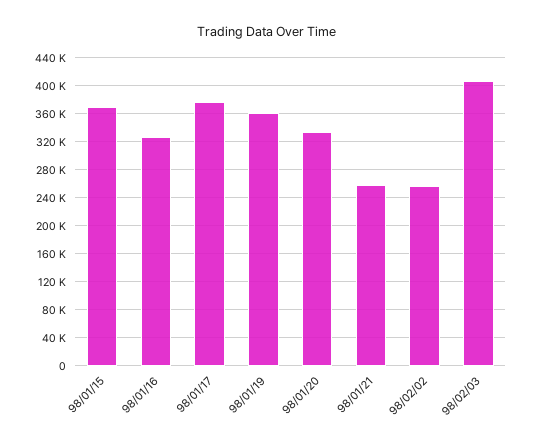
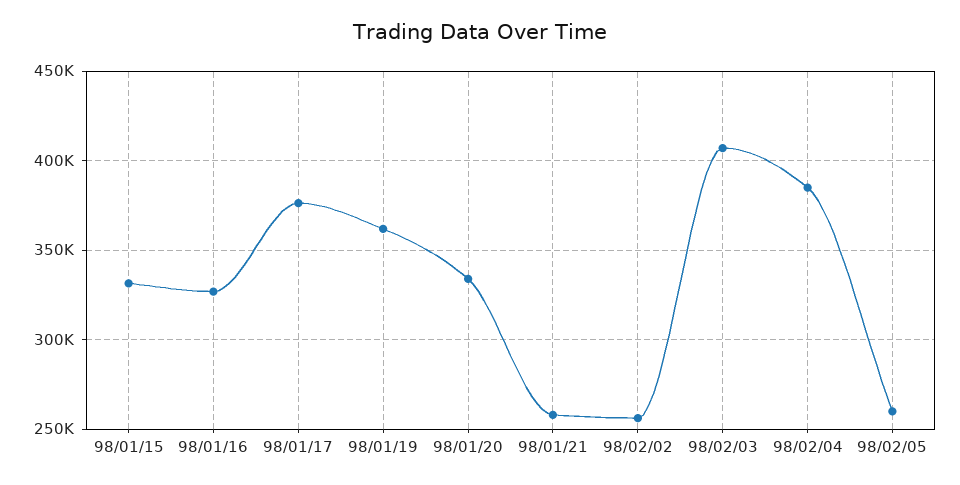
98/01/15: 370000 -> 330000
98/02/04: none -> 385000
98/02/05: none -> 260000

